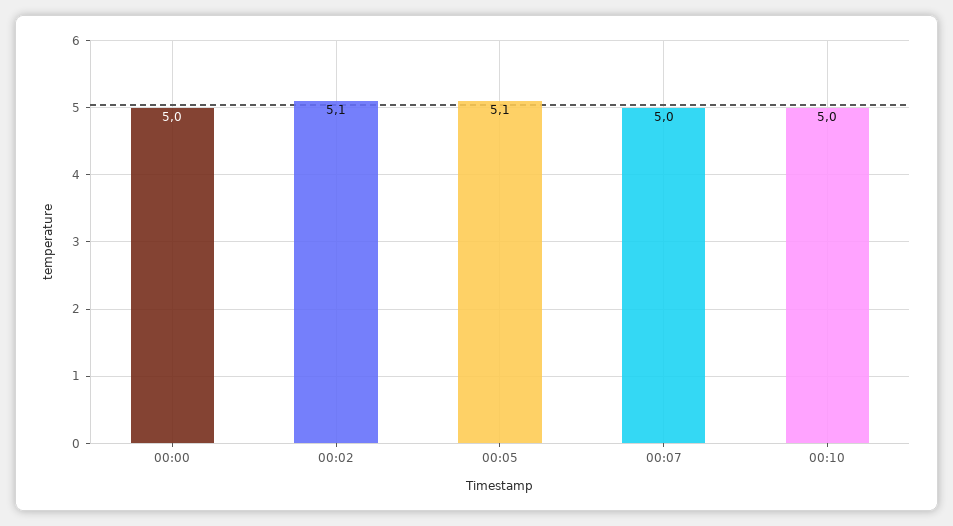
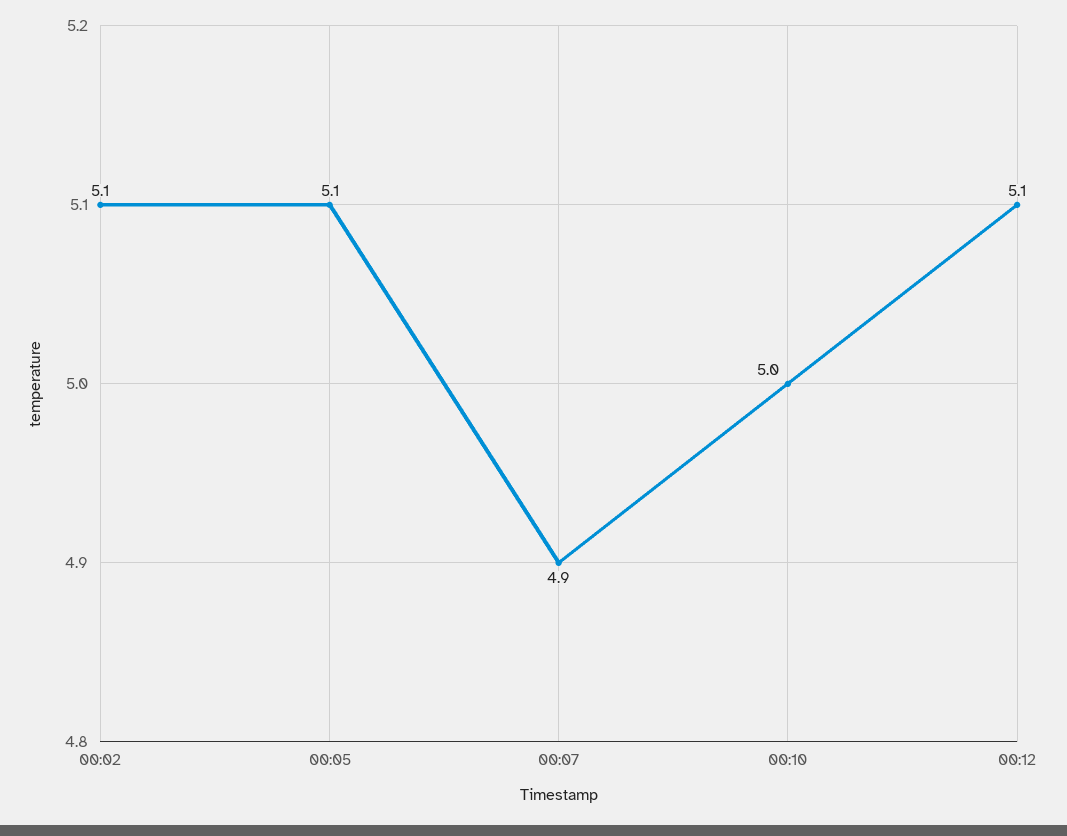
00:00: 5 -> none
00:07: 5 -> 4.9
00:12: none -> 5.1

